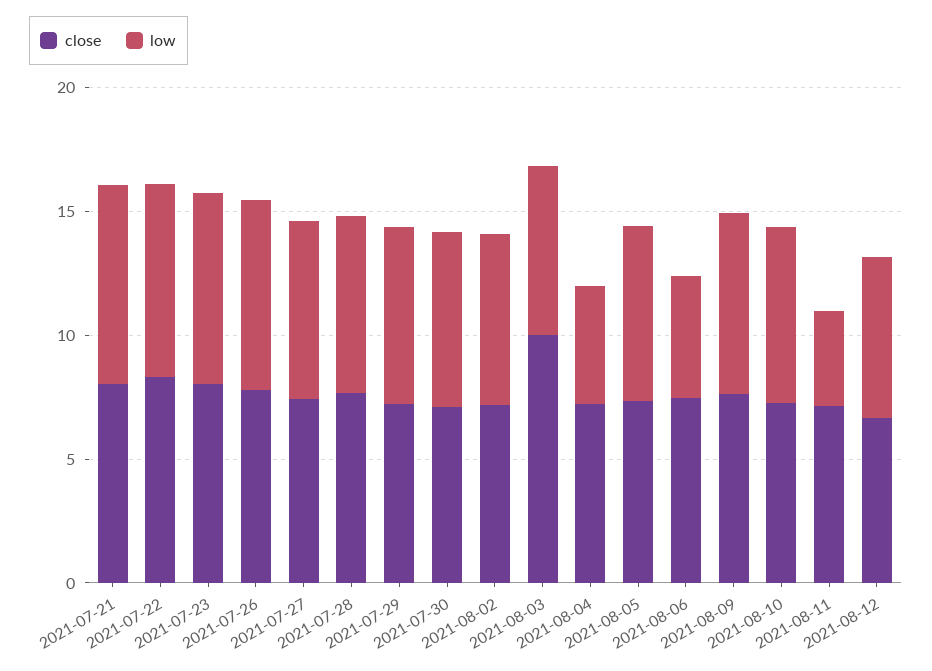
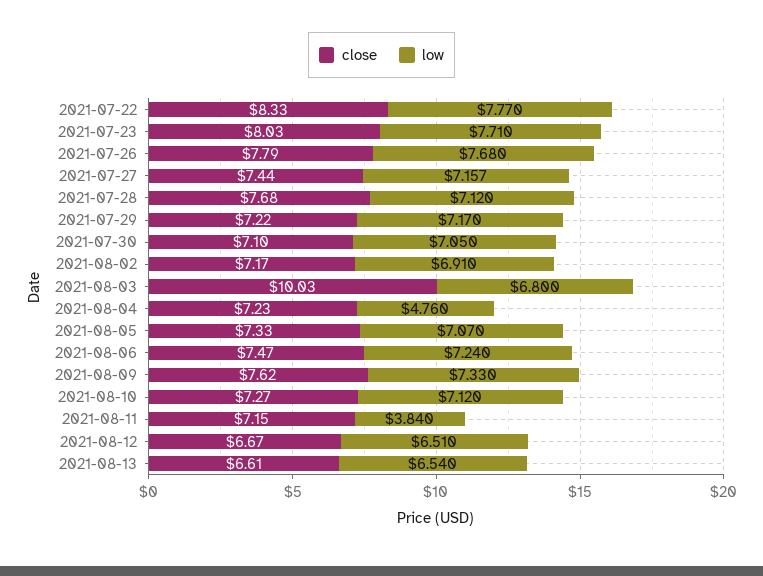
close, 2021-07-21: 8 -> none
low, 2021-07-21: 8 -> none
low, 2021-08-06: 5 -> 7.24
close, 2021-08-13: none -> 6.61
low, 2021-08-13: none -> 6.54

